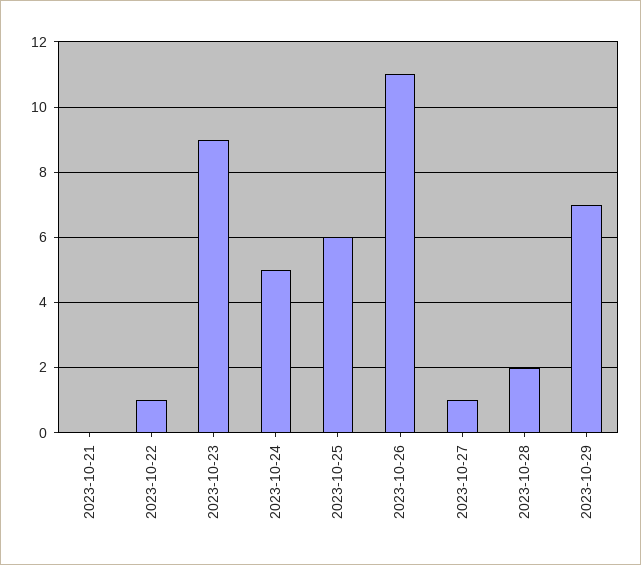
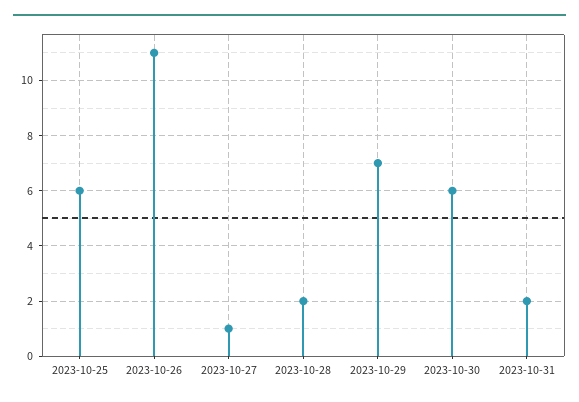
2023-10-21: 0 -> none
2023-10-22: 1 -> none
2023-10-23: 9 -> none
2023-10-24: 5 -> none
2023-10-30: none -> 6
2023-10-31: none -> 2

